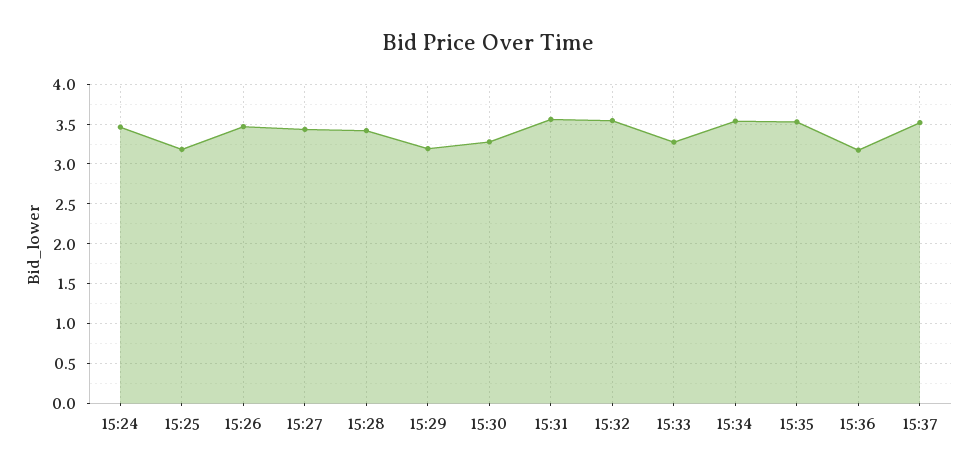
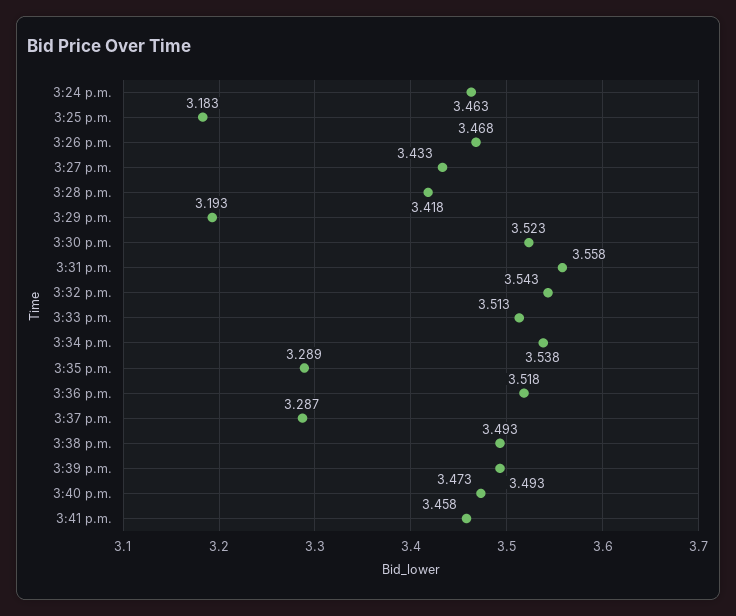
15:30: 3.3 -> 3.523
15:33: 3.3 -> 3.513
15:35: 3.5 -> 3.289
15:36: 3.2 -> 3.518
15:37: 3.5 -> 3.287
3:38 p.m.: none -> 3.493
3:39 p.m.: none -> 3.493
3:40 p.m.: none -> 3.473
3:41 p.m.: none -> 3.458

